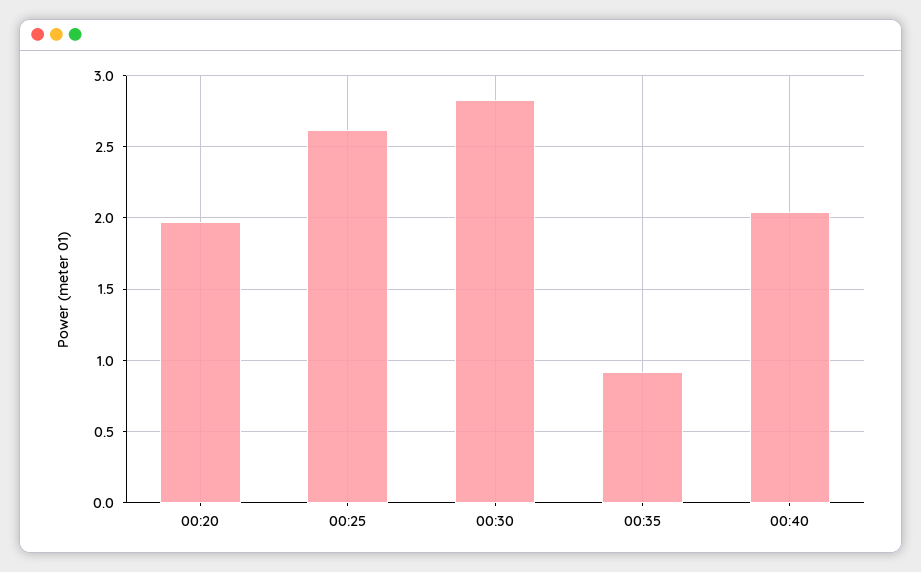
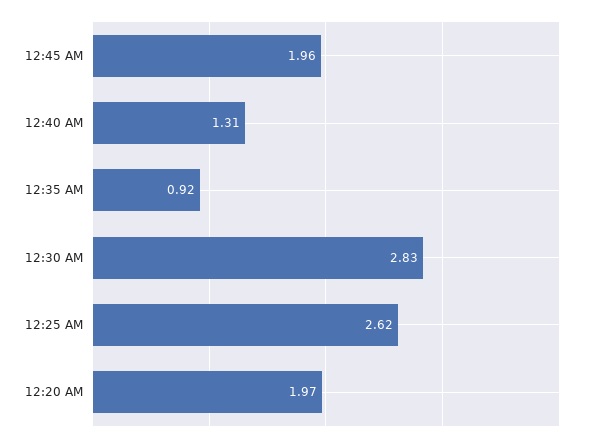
00:40: 2.05 -> 1.31
12:45 AM: none -> 1.96

